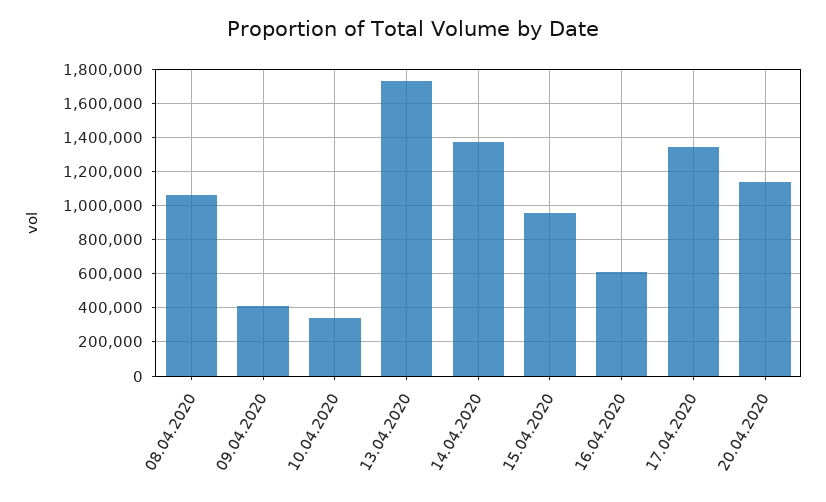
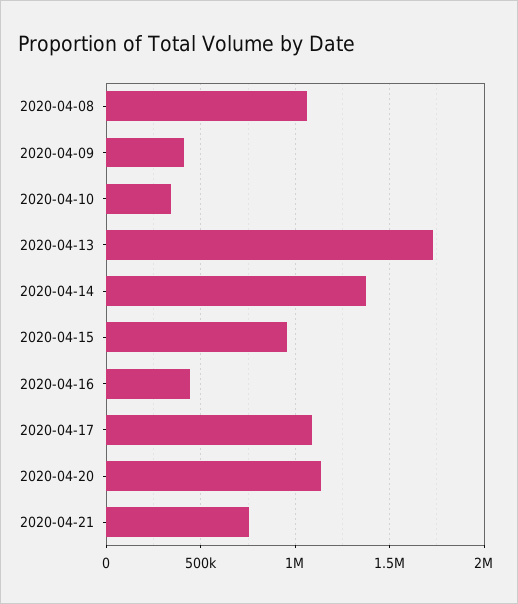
16.04.2020: 600000 -> 450000
17.04.2020: 1350000 -> 1100000
2020-04-21: none -> 750000

